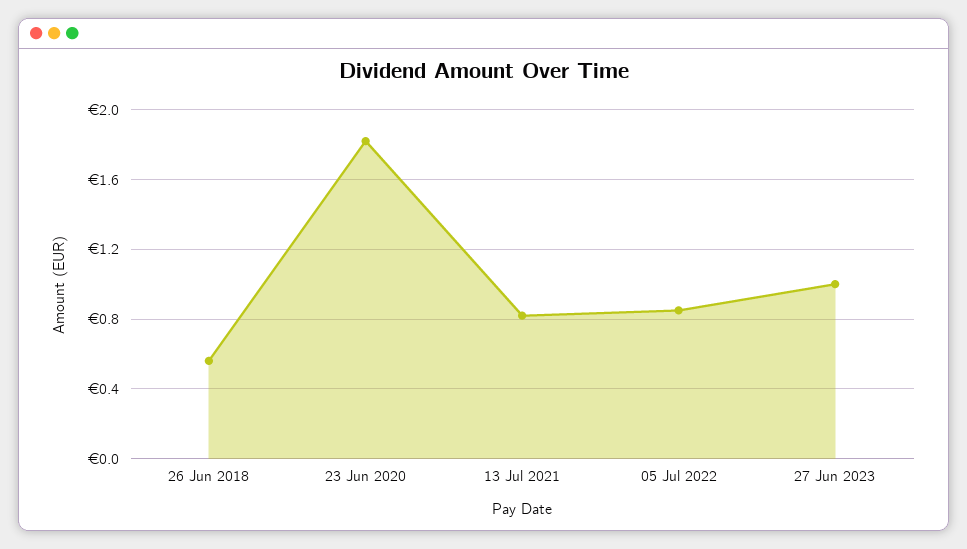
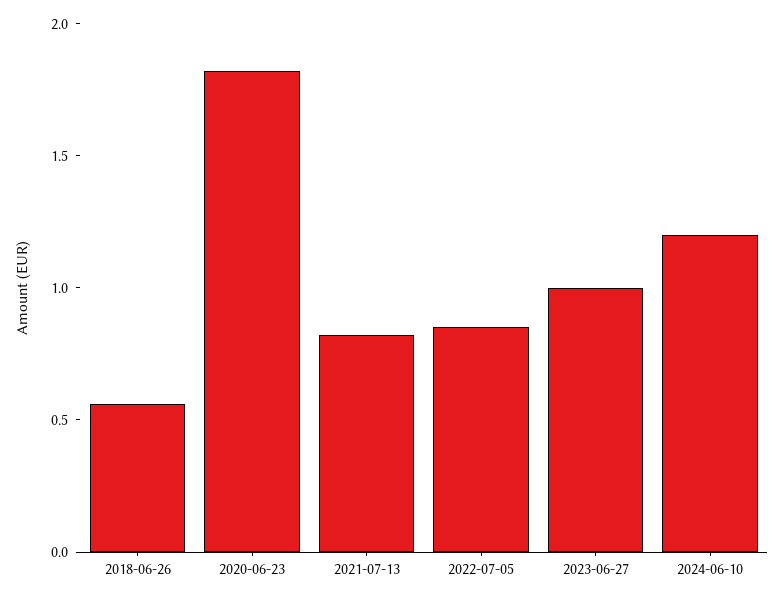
2024-06-10: none -> 1.2

